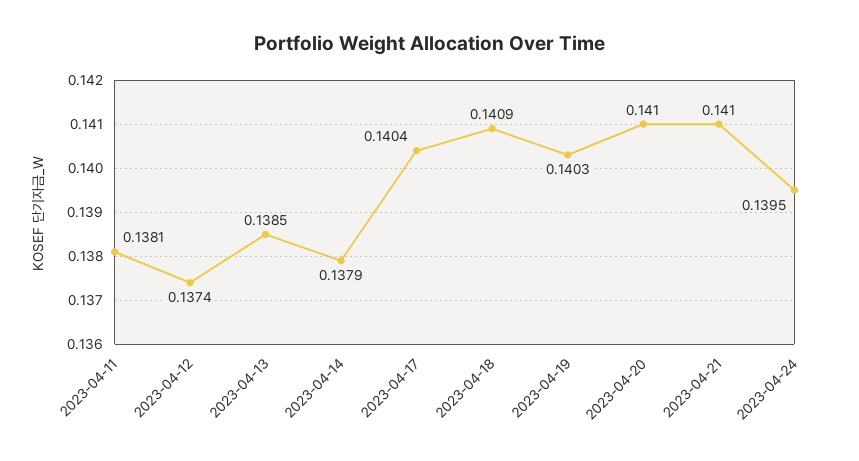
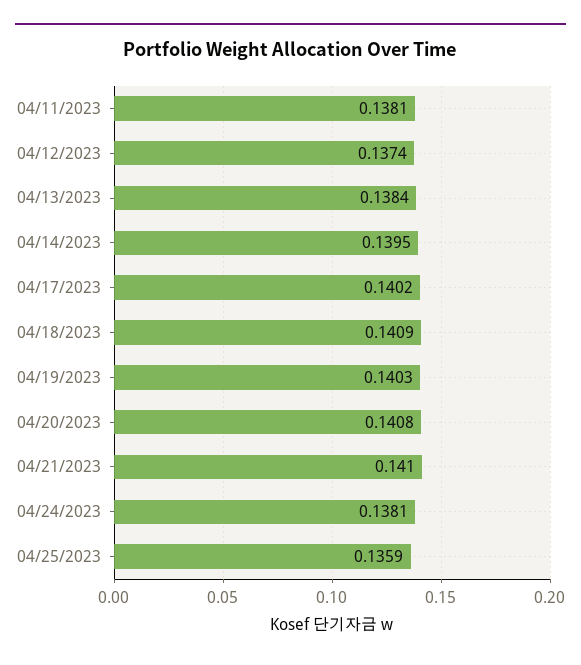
2023-04-13: 0.1385 -> 0.1384
2023-04-14: 0.1379 -> 0.1395
2023-04-17: 0.1404 -> 0.1402
2023-04-20: 0.141 -> 0.1408
2023-04-24: 0.1395 -> 0.1381
04/25/2023: none -> 0.1359

